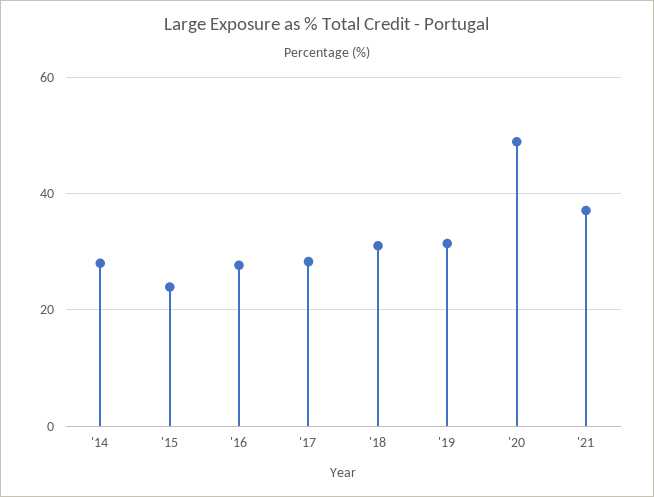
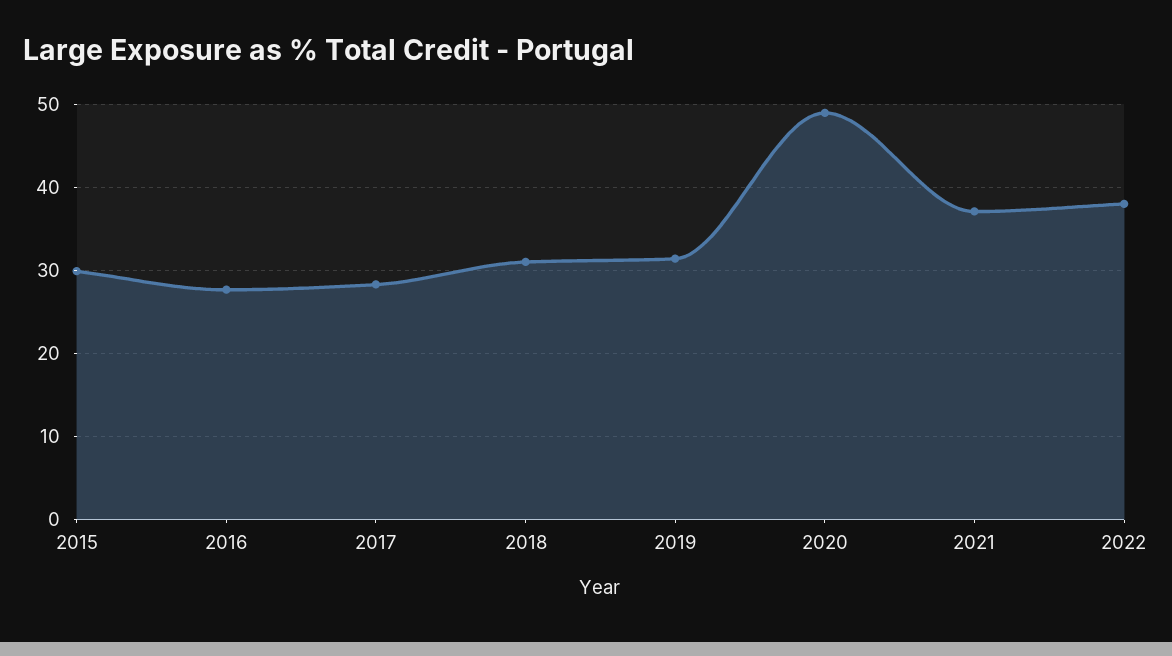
'14: 28 -> none
'15: 24 -> 30
2022: none -> 38

